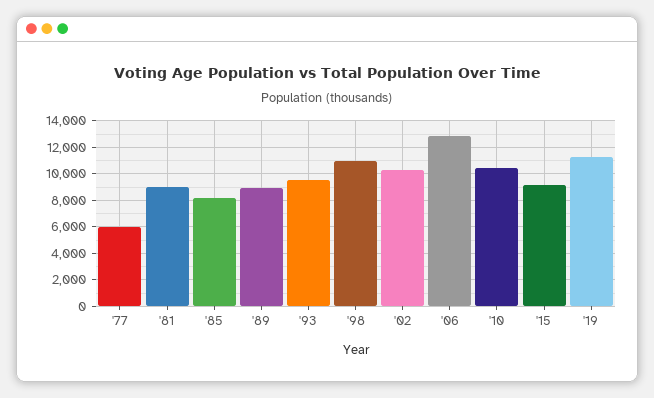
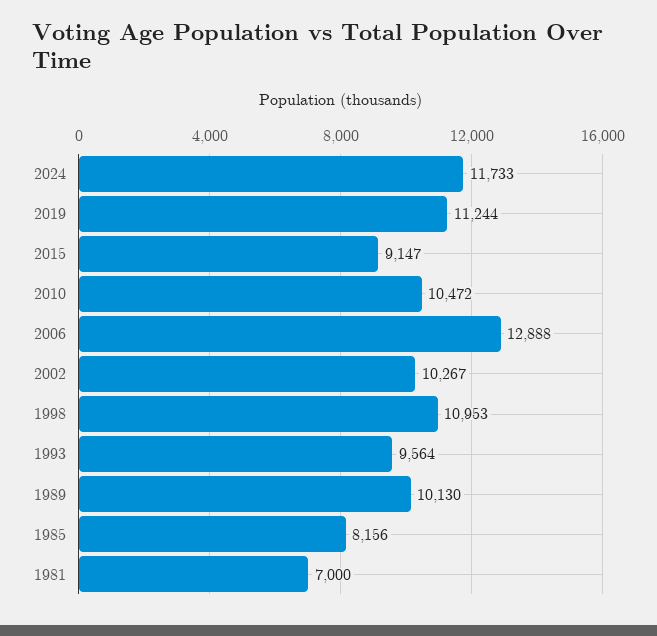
'77: 6000 -> none
'81: 9000 -> 7000
'89: 9000 -> 10130
2024: none -> 11733

